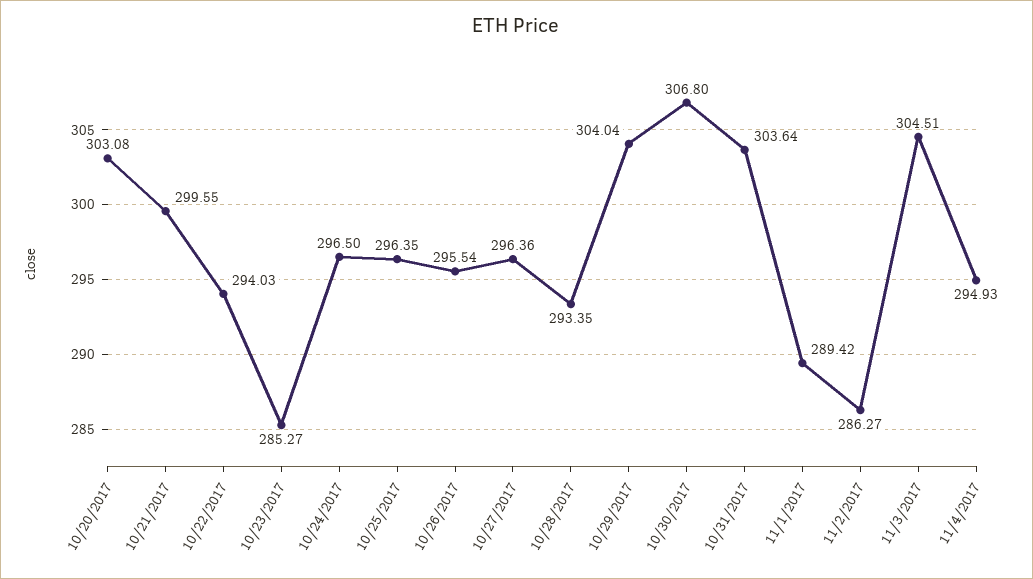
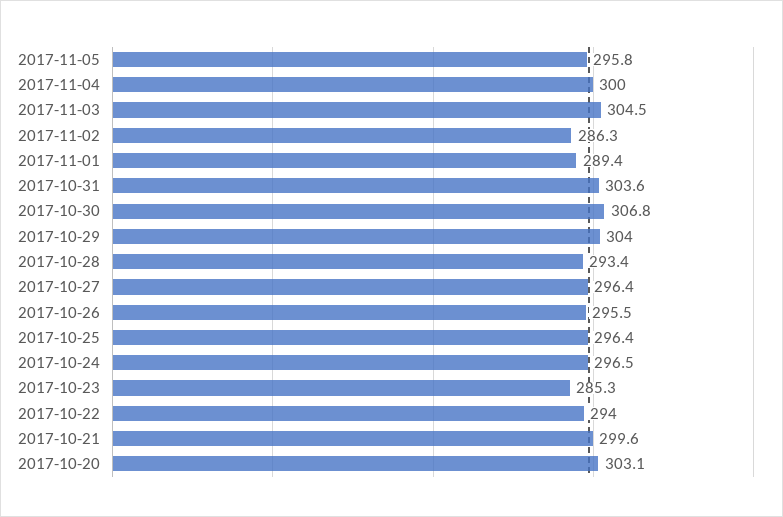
11/4/2017: 294.93 -> 300
2017-11-05: none -> 295.8

